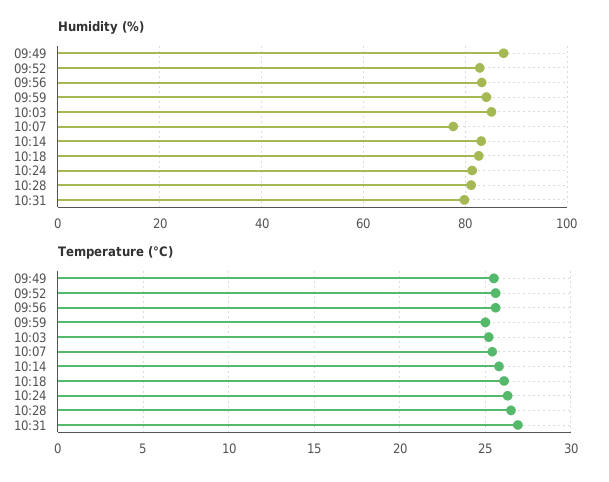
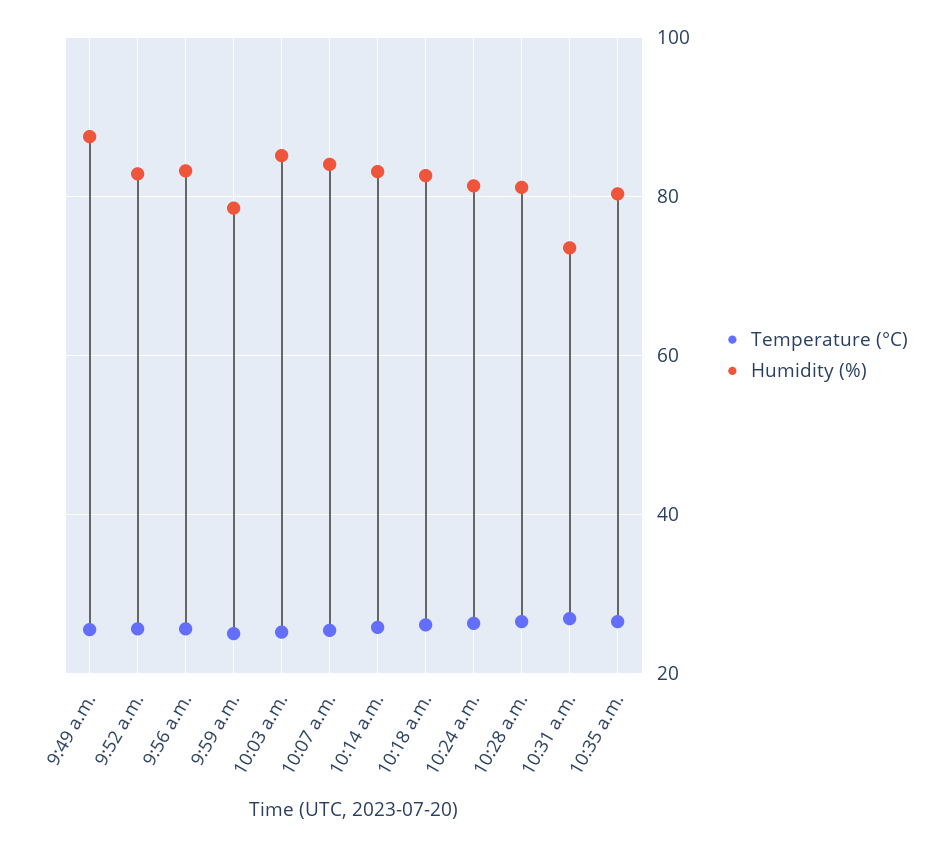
Humidity (%), 09:59: 84 -> 78
Humidity (%), 10:07: 78 -> 84
Humidity (%), 10:31: 80 -> 74
Temperature (°C), 10:35 a.m.: none -> 26
Humidity (%), 10:35 a.m.: none -> 80

